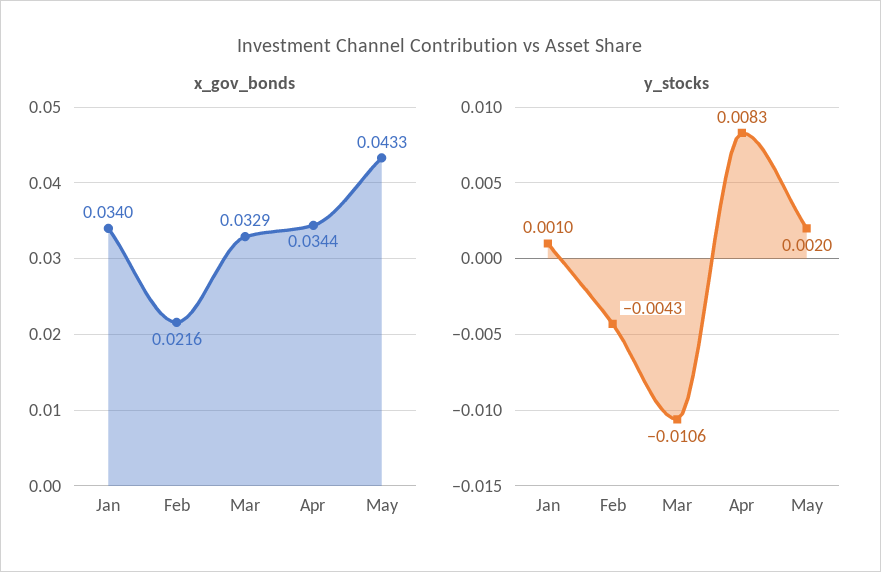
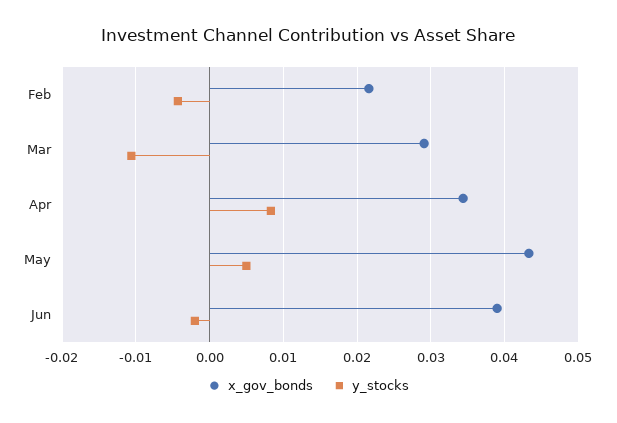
x_gov_bonds, Jan: 0.034 -> none
x_gov_bonds, Mar: 0.0329 -> 0.029
y_stocks, Jan: 0.001 -> none
y_stocks, May: 0.002 -> 0.005
x_gov_bonds, Jun: none -> 0.039
y_stocks, Jun: none -> -0.002

